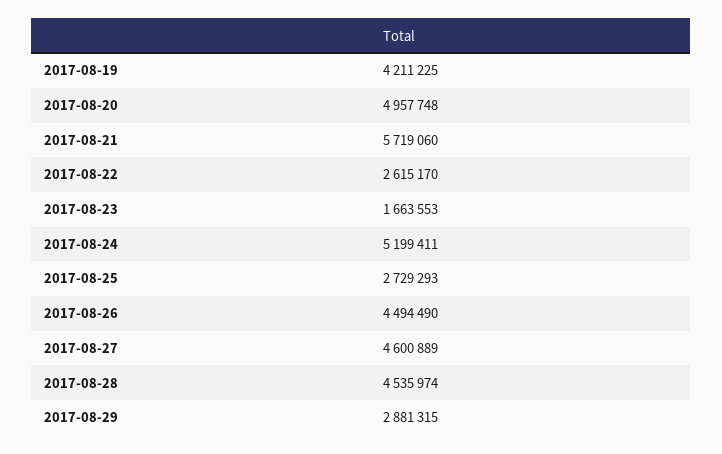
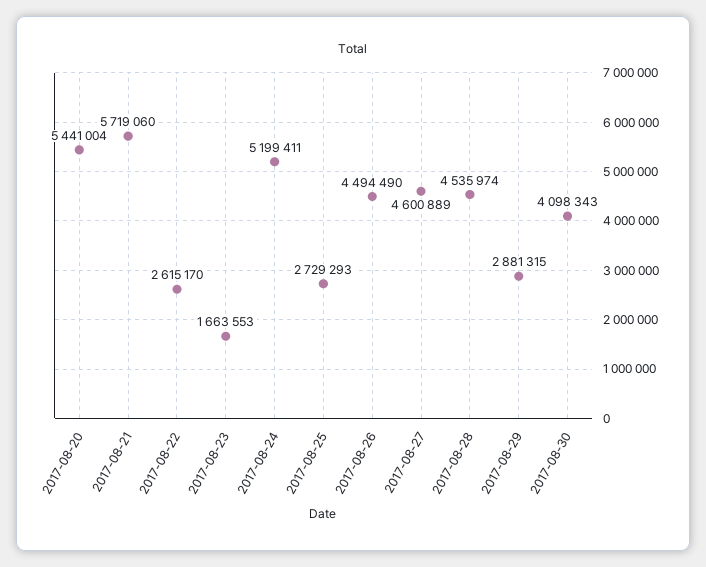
2017-08-19: 4211225 -> none
2017-08-20: 4957748 -> 5441004
2017-08-30: none -> 4098343

